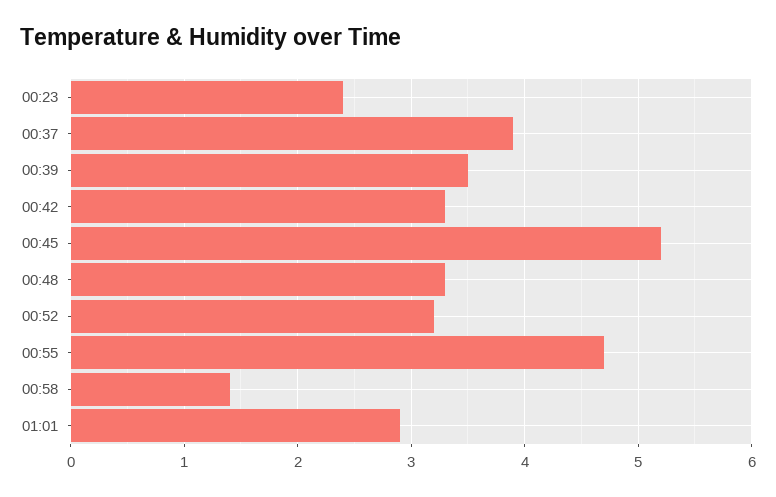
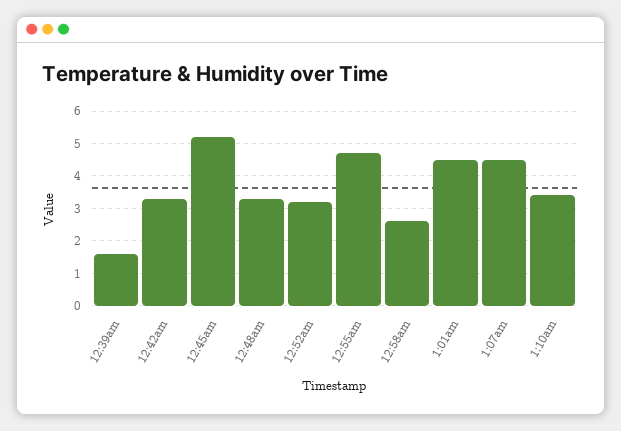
00:23: 2.4 -> none
00:37: 3.9 -> none
00:39: 3.5 -> 1.5
00:58: 1.4 -> 2.5
01:01: 2.9 -> 4.5
1:07am: none -> 4.5
1:10am: none -> 3.5

